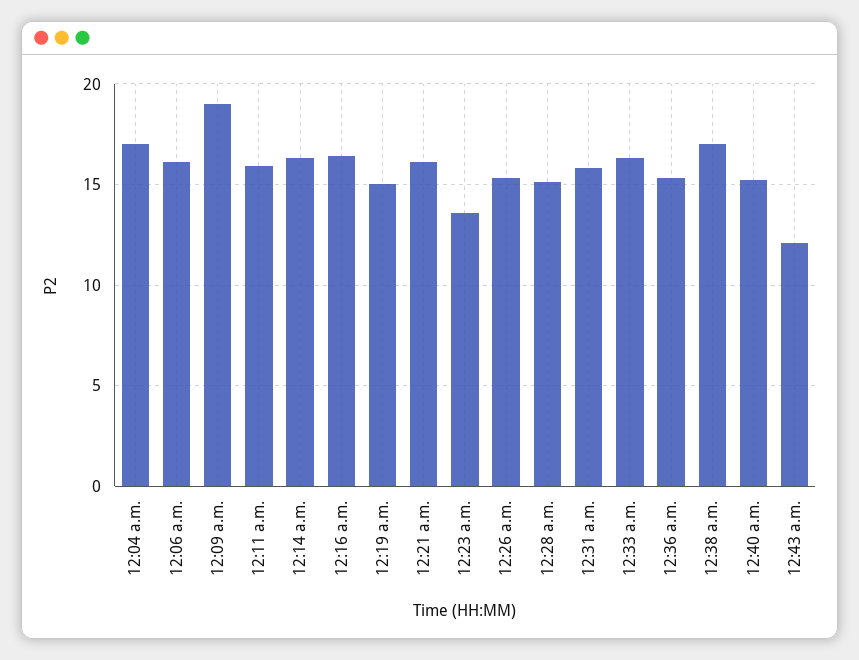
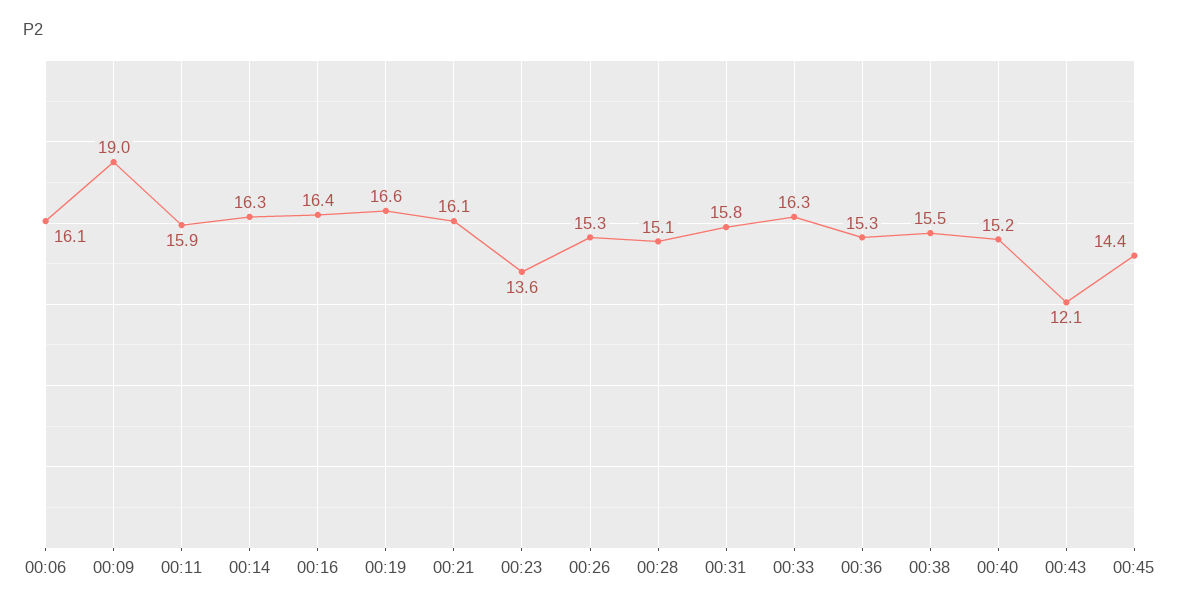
12:04 a.m.: 17 -> none
12:19 a.m.: 15 -> 16.6
12:38 a.m.: 17 -> 15.5
00:45: none -> 14.4

